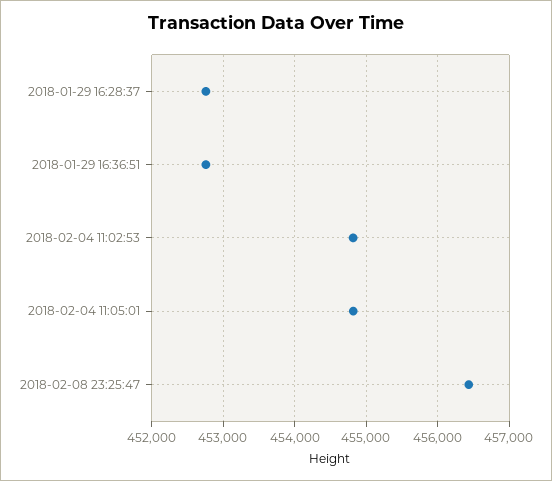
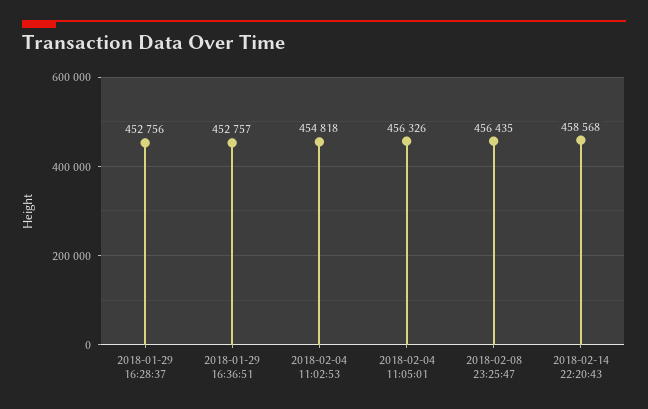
2018-02-04 11:05:01: 454800 -> 456326
2018-02-14 22:20:43: none -> 458568

